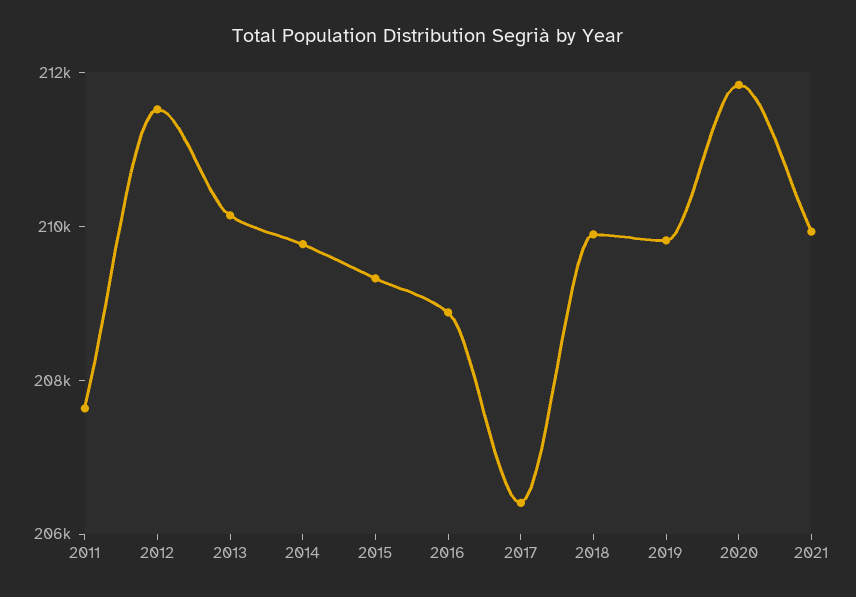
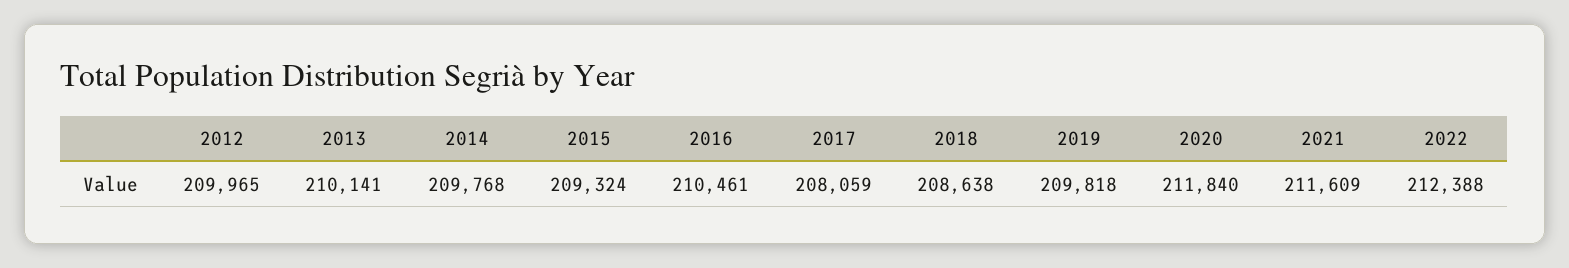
2011: 207500 -> none
2012: 211500 -> 209965
2016: 209000 -> 210461
2017: 206500 -> 208059
2018: 210000 -> 208638
2021: 210000 -> 211609
2022: none -> 212388

